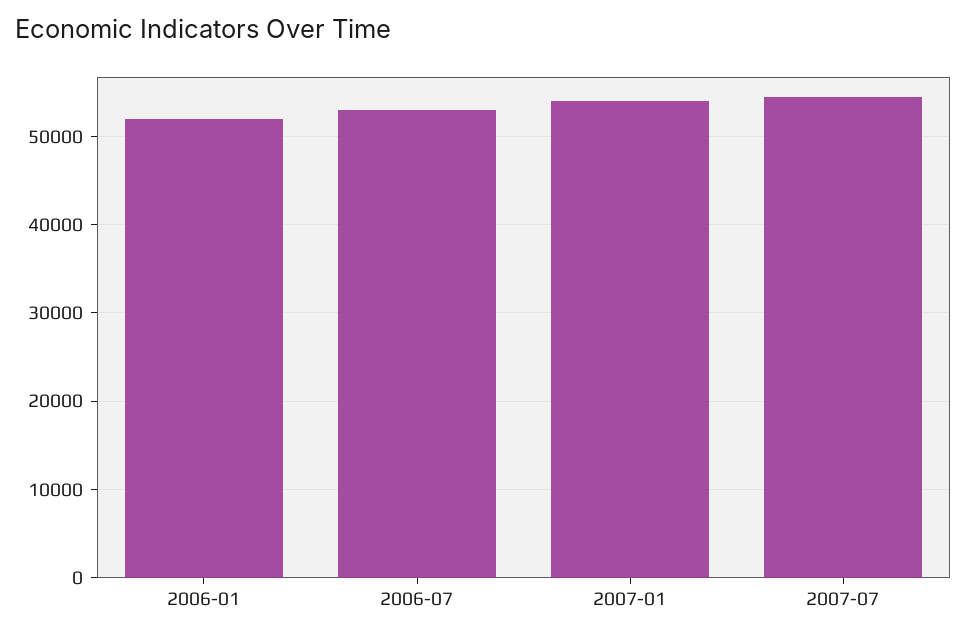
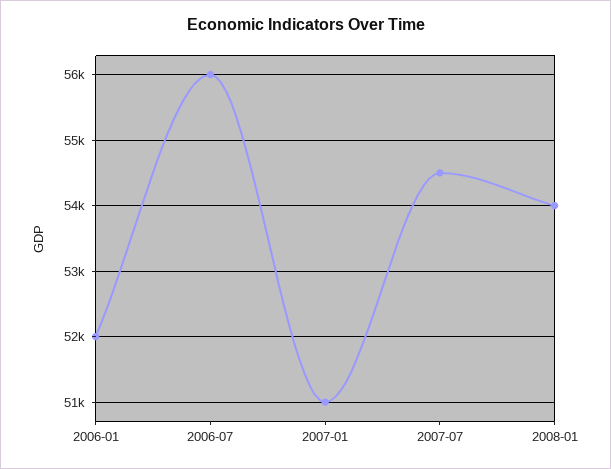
2006-07: 53000 -> 56000
2007-01: 54000 -> 51000
2008-01: none -> 54000

